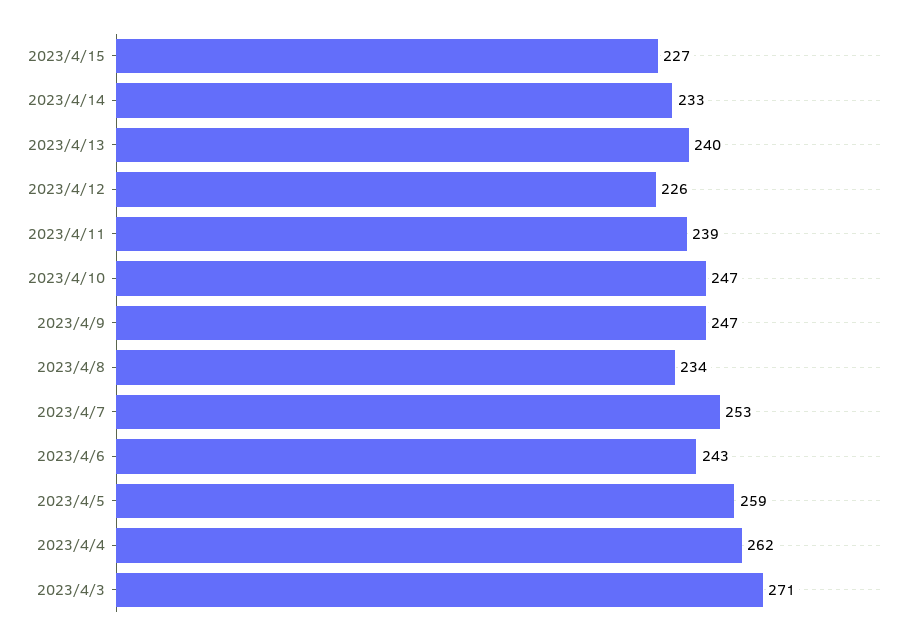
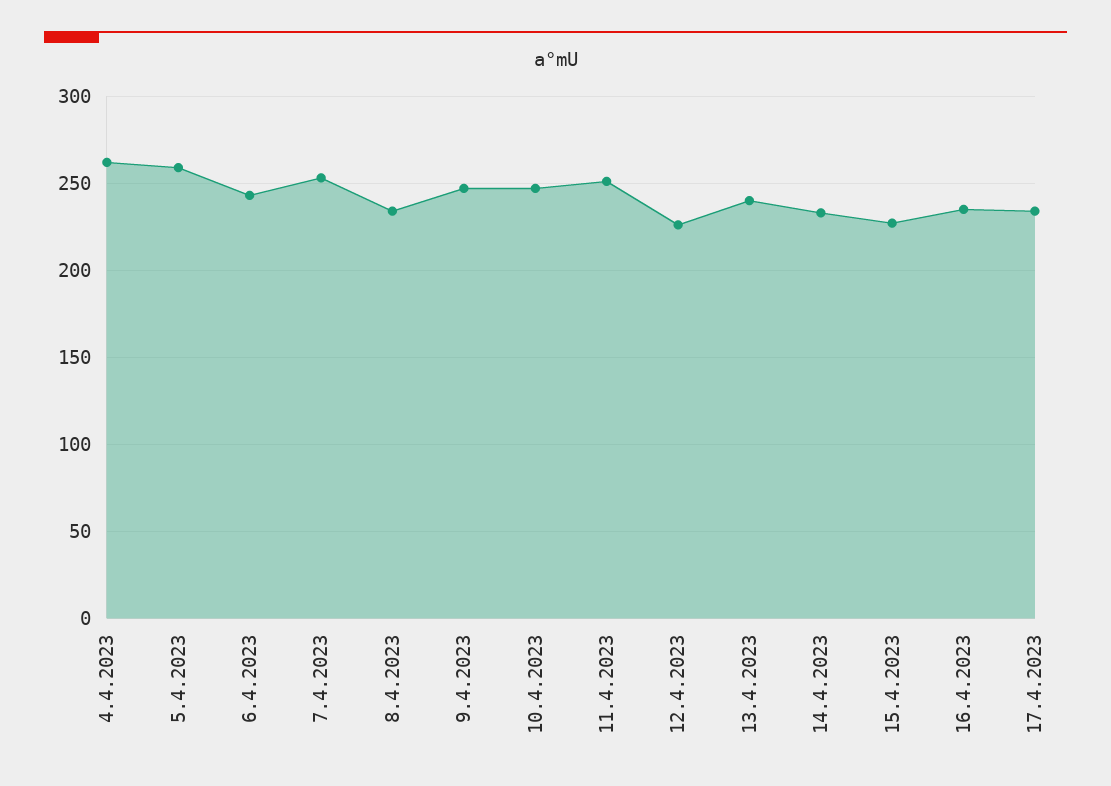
2023/4/11: 239 -> 250
2023/4/3: 271 -> none
16.4.2023: none -> 235
17.4.2023: none -> 235

